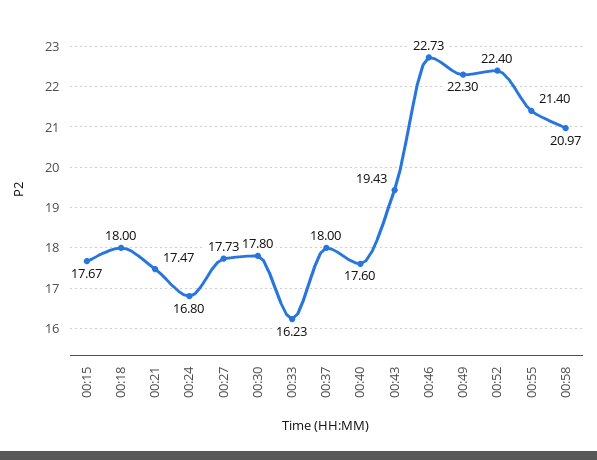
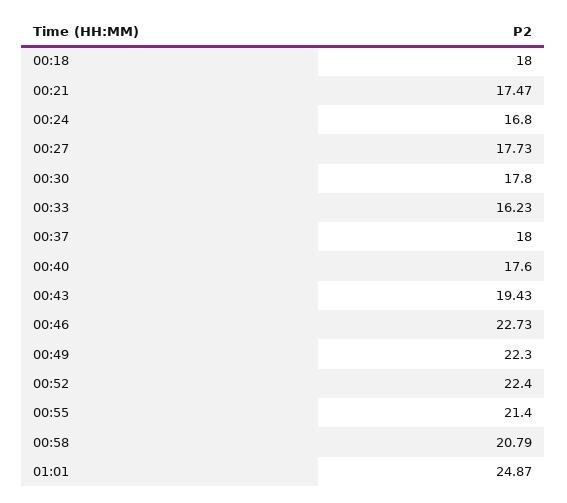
00:15: 17.67 -> none
00:58: 20.97 -> 20.79
01:01: none -> 24.87

